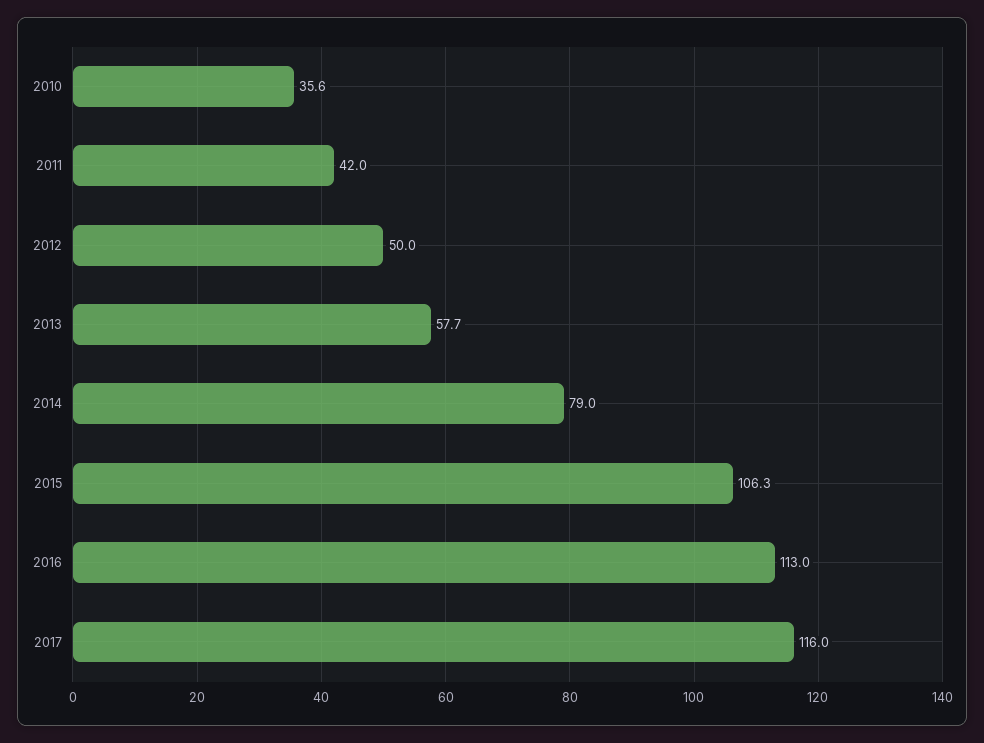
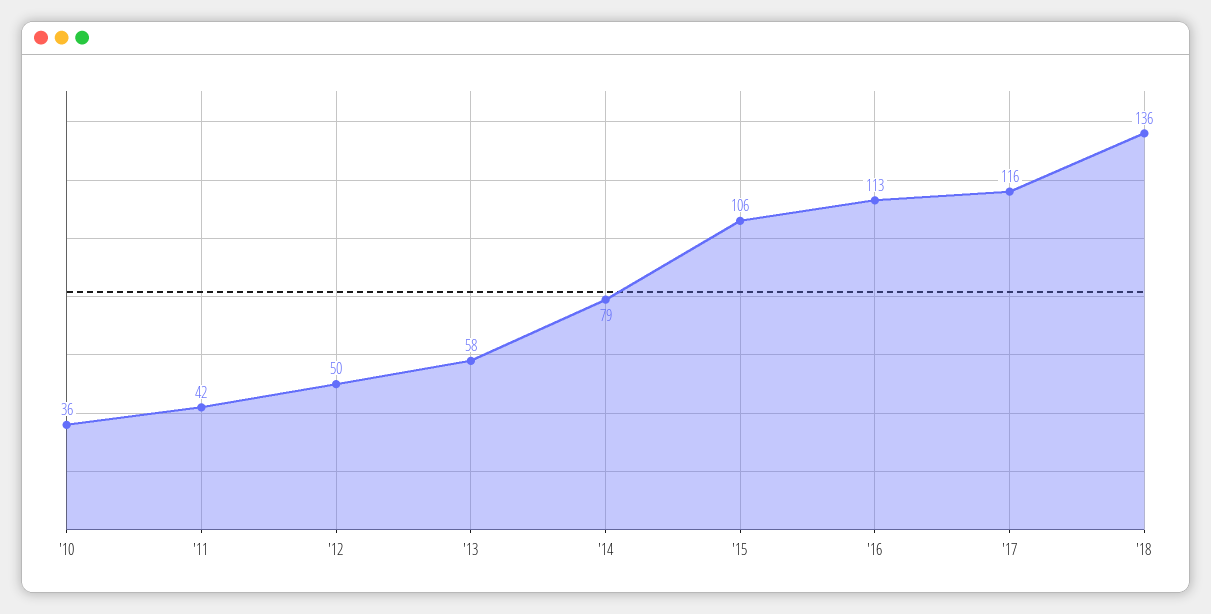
'18: none -> 136

